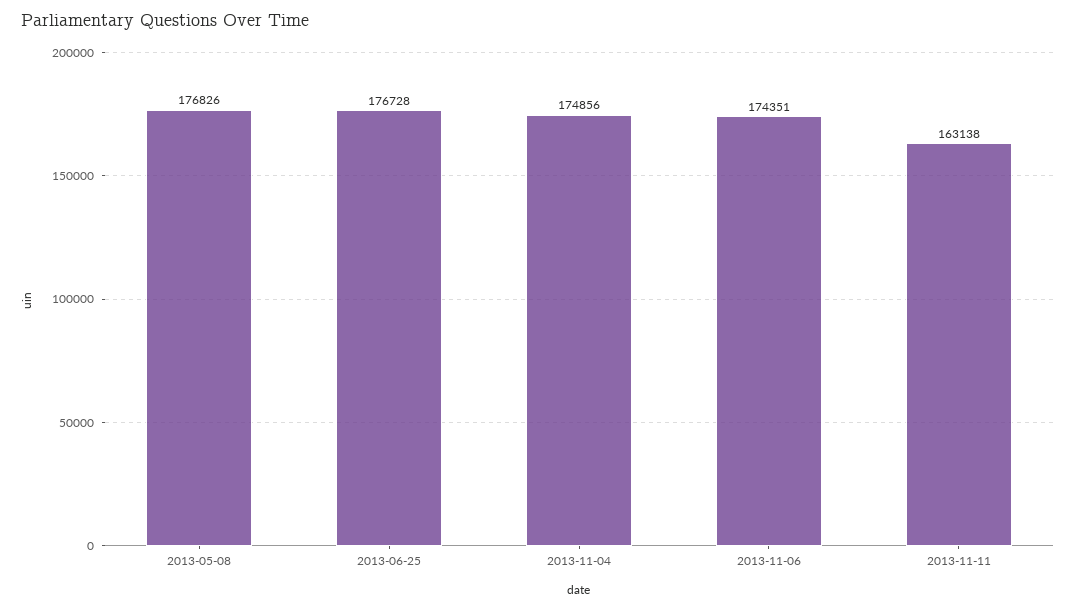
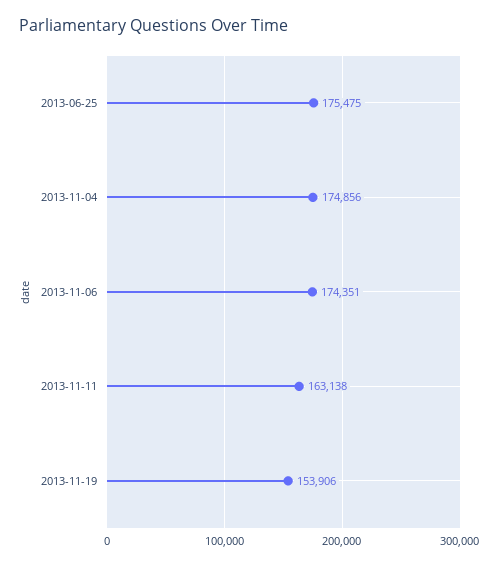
2013-05-08: 176826 -> none
2013-06-25: 176728 -> 175475
2013-11-19: none -> 153906

